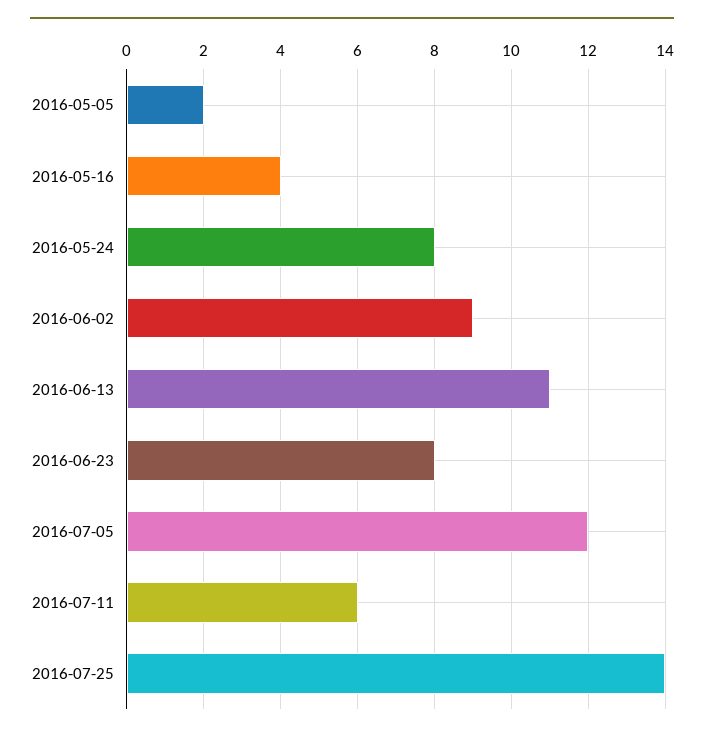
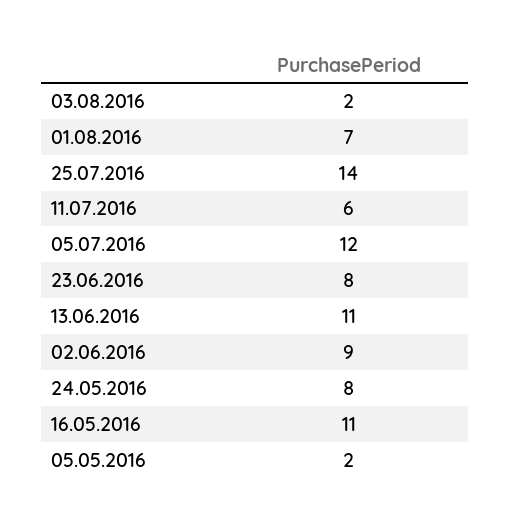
2016-05-16: 4 -> 11
03.08.2016: none -> 2
01.08.2016: none -> 7

